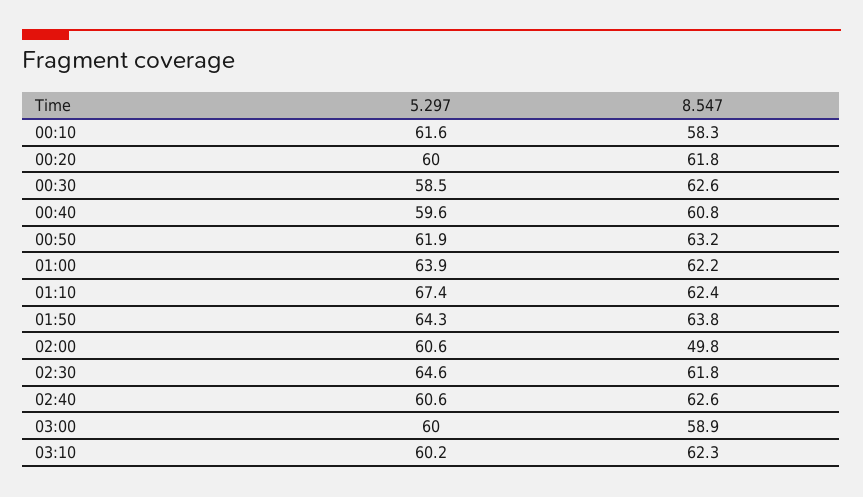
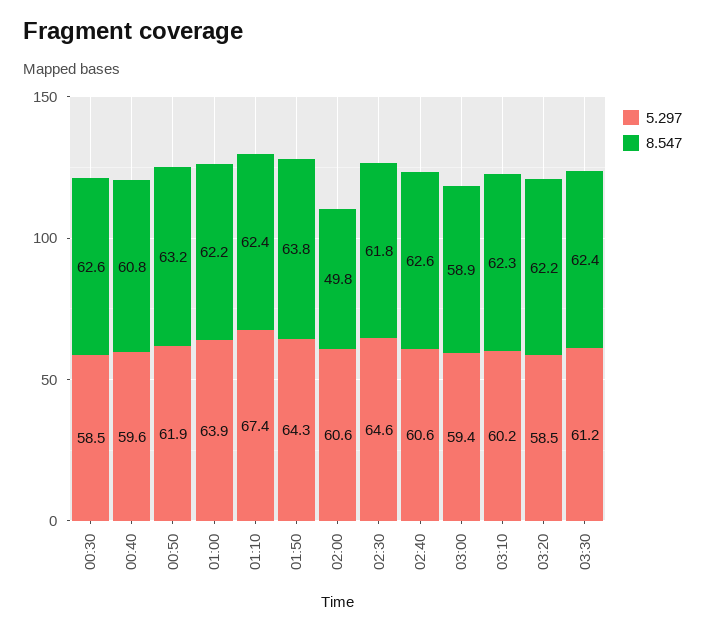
5.297, 00:10: 61.6 -> none
8.547, 00:10: 58.3 -> none
5.297, 00:20: 60 -> none
8.547, 00:20: 61.8 -> none
5.297, 03:00: 60 -> 59.4
5.297, 03:20: none -> 58.5
8.547, 03:20: none -> 62.2
5.297, 03:30: none -> 61.2
8.547, 03:30: none -> 62.4

